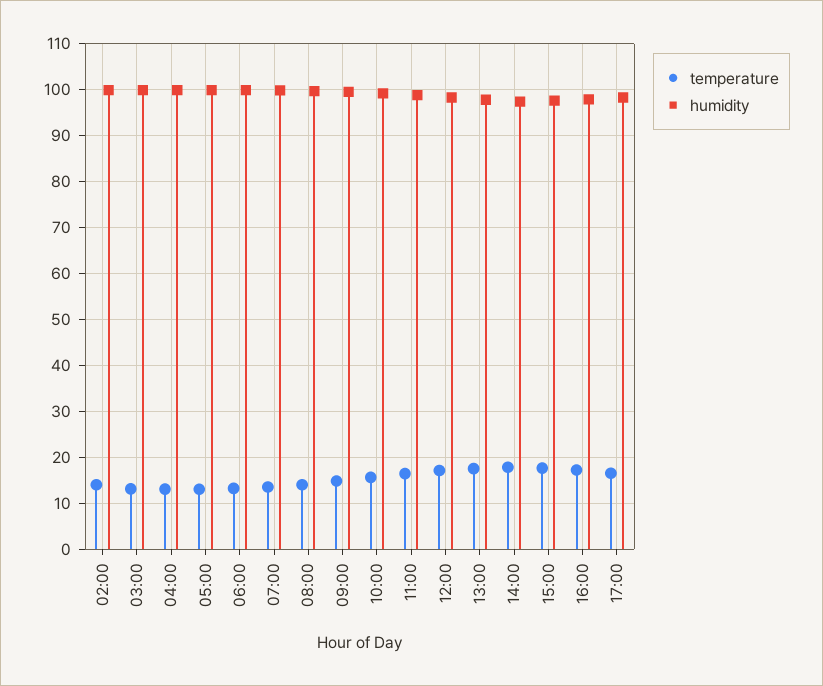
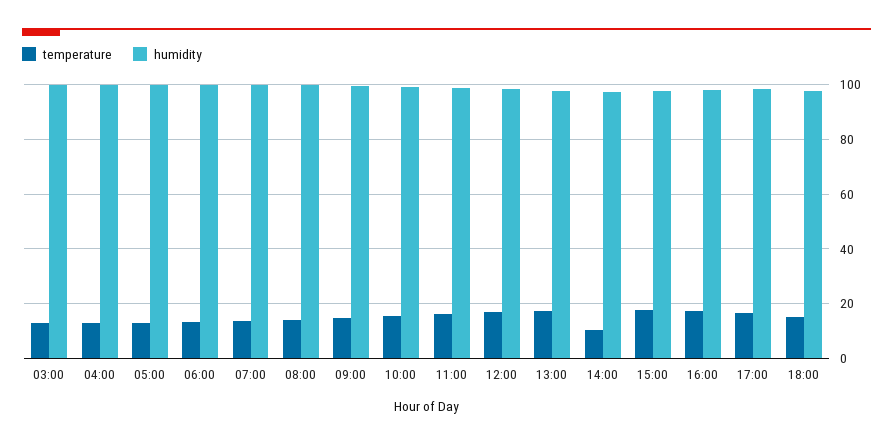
temperature, 02:00: 14 -> none
humidity, 02:00: 100 -> none
temperature, 14:00: 18 -> 10
temperature, 18:00: none -> 15
humidity, 18:00: none -> 97.5

